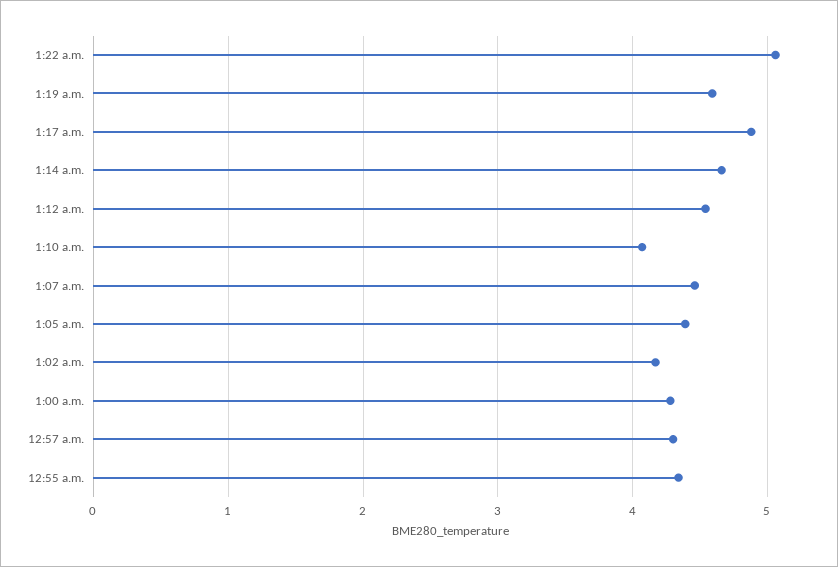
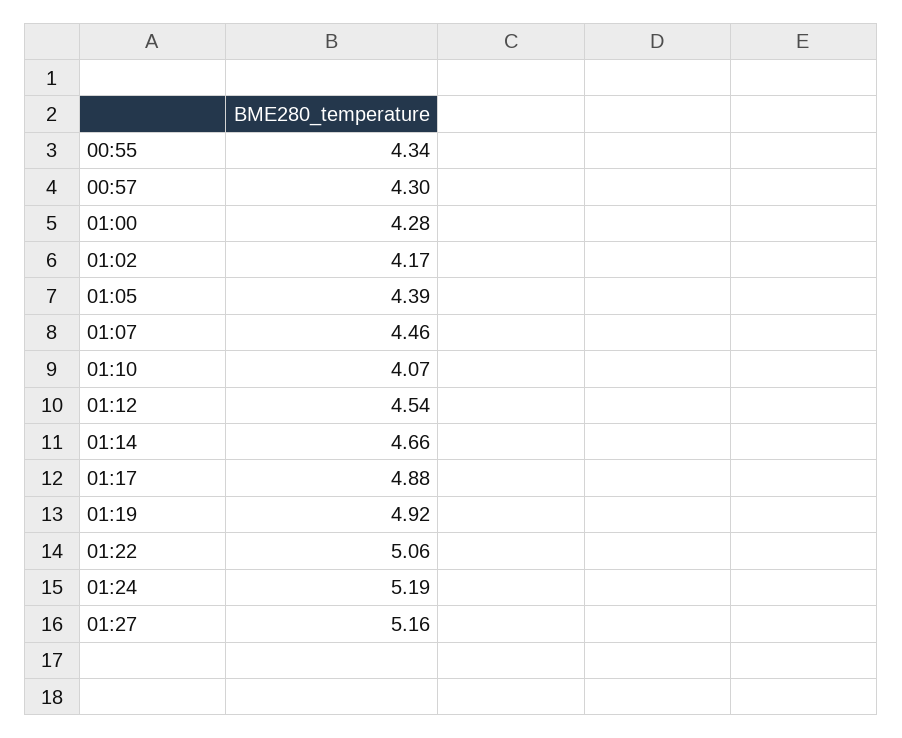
1:19 a.m.: 4.6 -> 4.92
01:24: none -> 5.19
01:27: none -> 5.16

